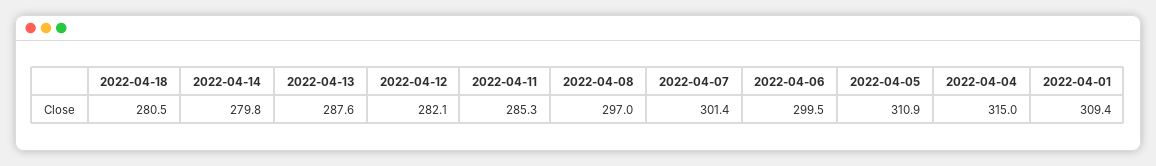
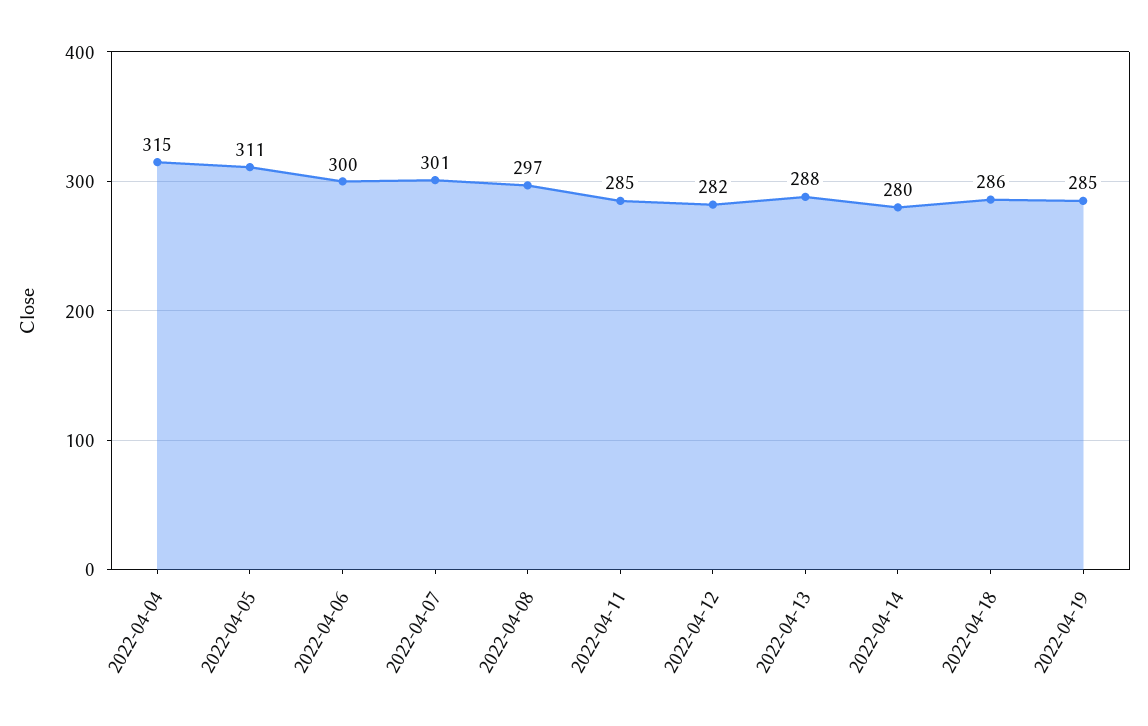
2022-04-18: 280.5 -> 286
2022-04-01: 309.4 -> none
2022-04-19: none -> 285

